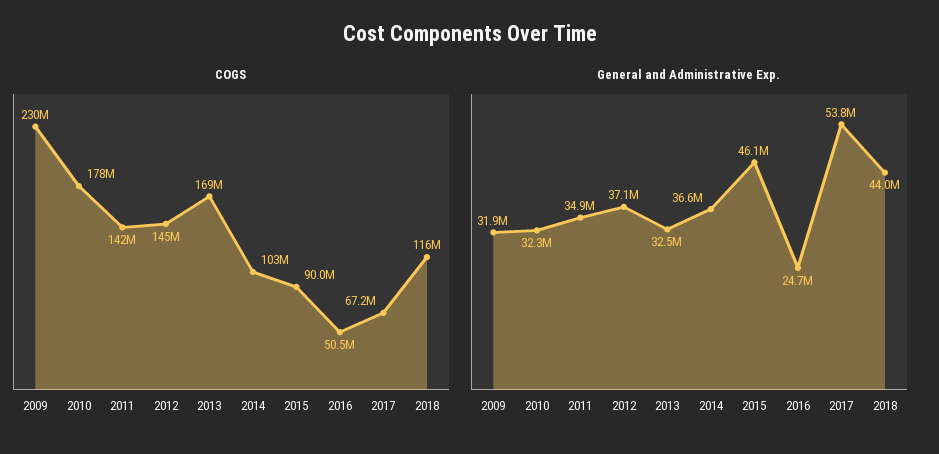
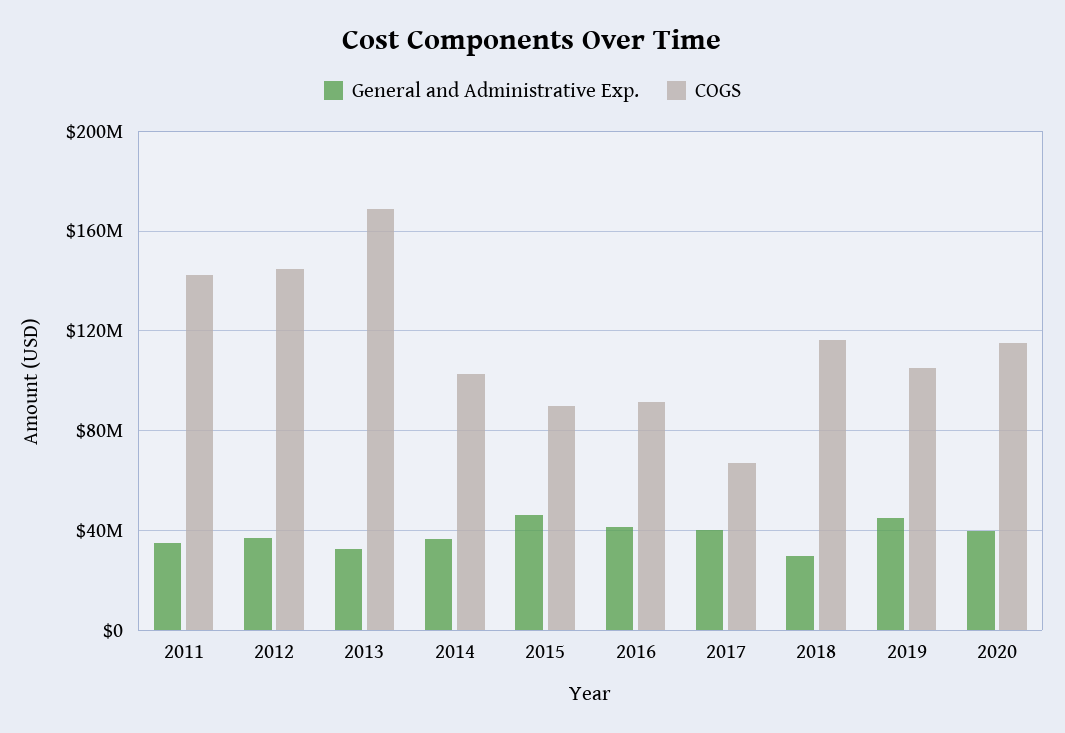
COGS, 2009: 230000000 -> none
COGS, 2010: 178000000 -> none
COGS, 2016: 50500000 -> 90000000
General and Administrative Exp., 2009: 31900000 -> none
General and Administrative Exp., 2010: 32300000 -> none
General and Administrative Exp., 2016: 24700000 -> 40000000
General and Administrative Exp., 2017: 53800000 -> 40000000
General and Administrative Exp., 2018: 44000000 -> 30000000
General and Administrative Exp., 2019: none -> 45000000
COGS, 2019: none -> 105000000
General and Administrative Exp., 2020: none -> 40000000
COGS, 2020: none -> 115000000

